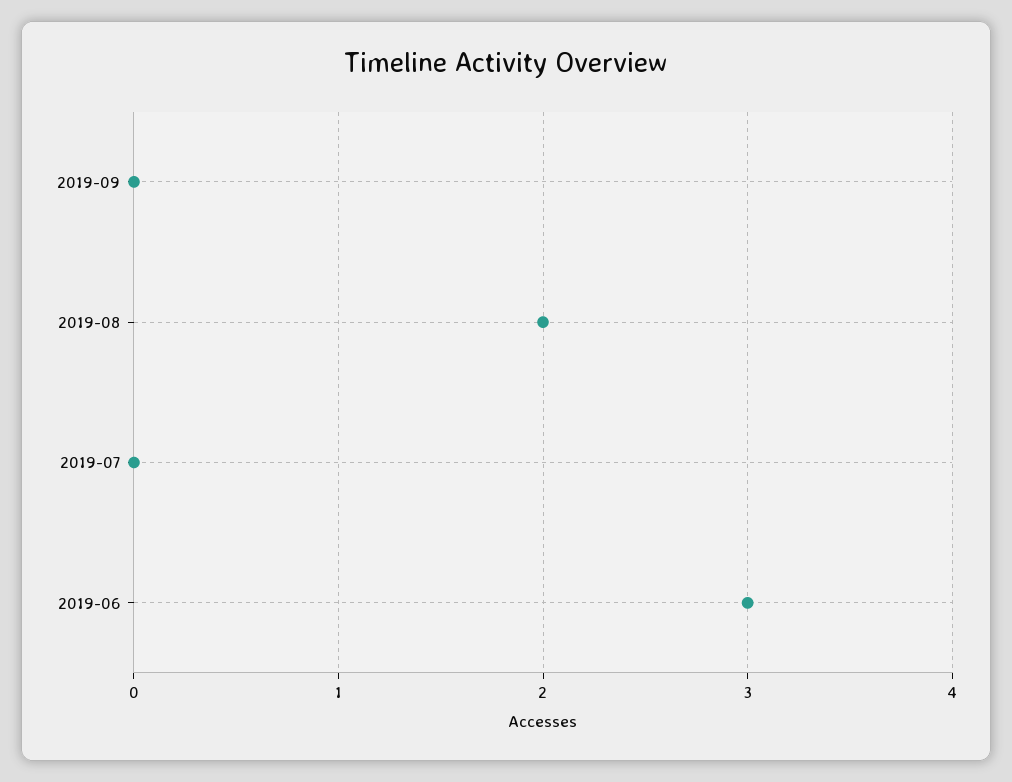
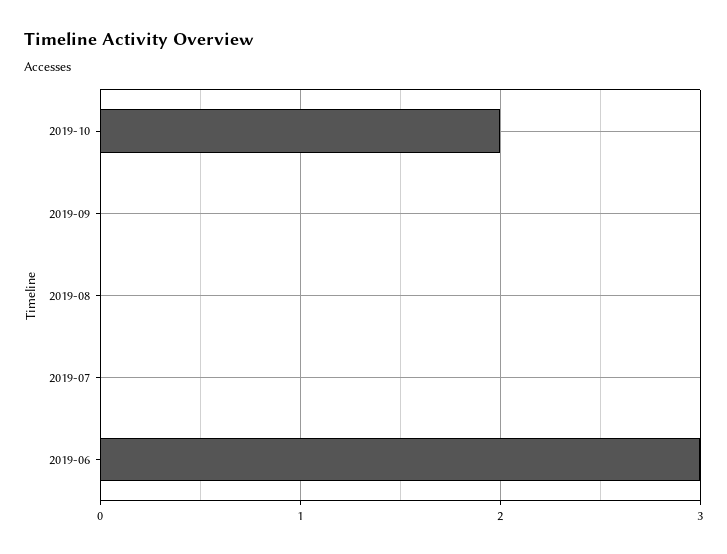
2019-08: 2 -> 0
2019-10: none -> 2

